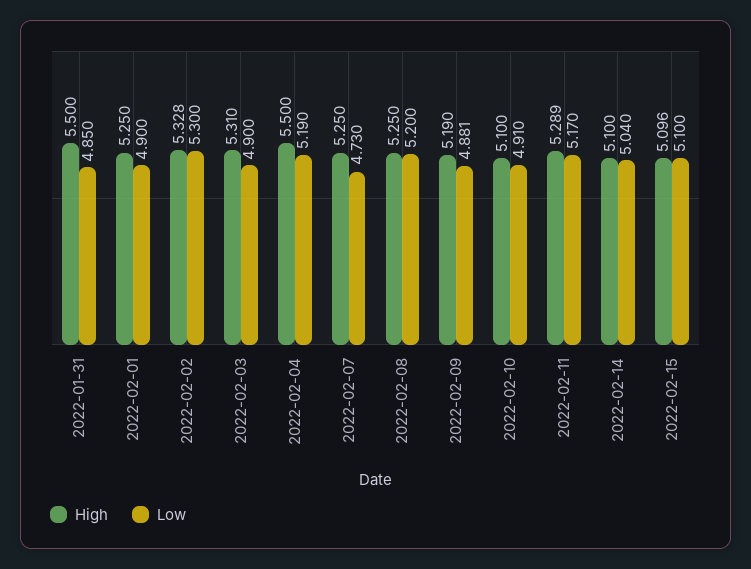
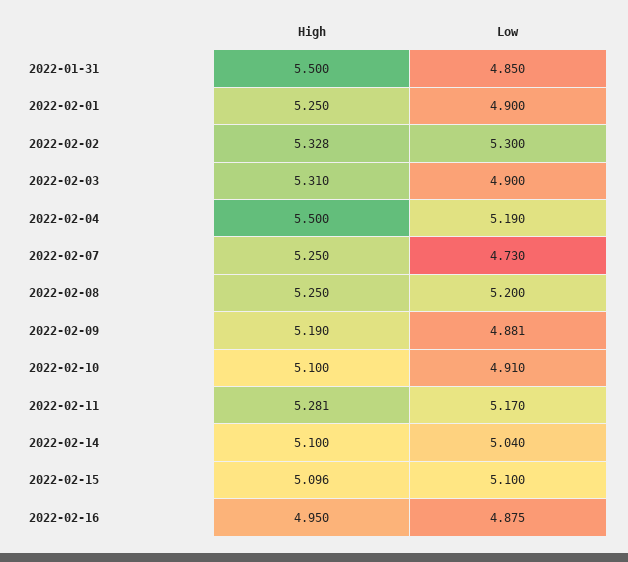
High, 2022-02-11: 5.289 -> 5.281
High, 2022-02-16: none -> 4.95
Low, 2022-02-16: none -> 4.875

